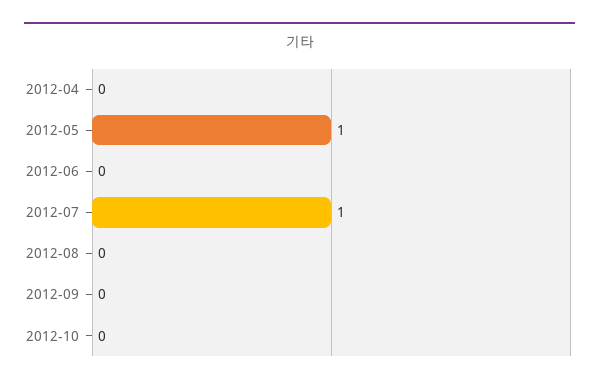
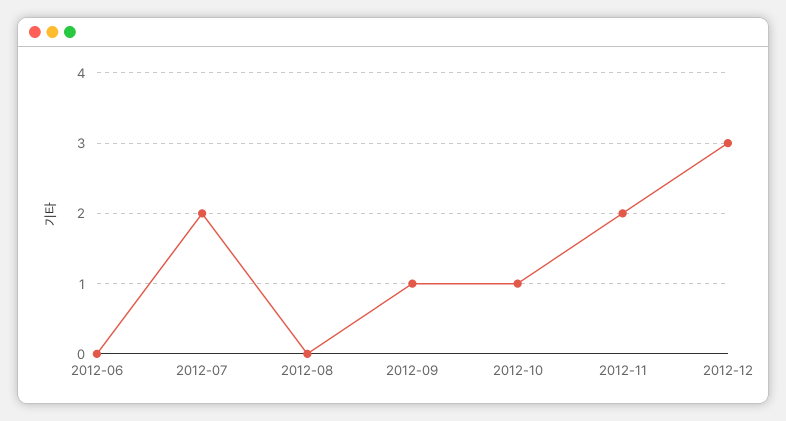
2012-04: 0 -> none
2012-05: 1 -> none
2012-07: 1 -> 2
2012-09: 0 -> 1
2012-10: 0 -> 1
2012-11: none -> 2
2012-12: none -> 3

